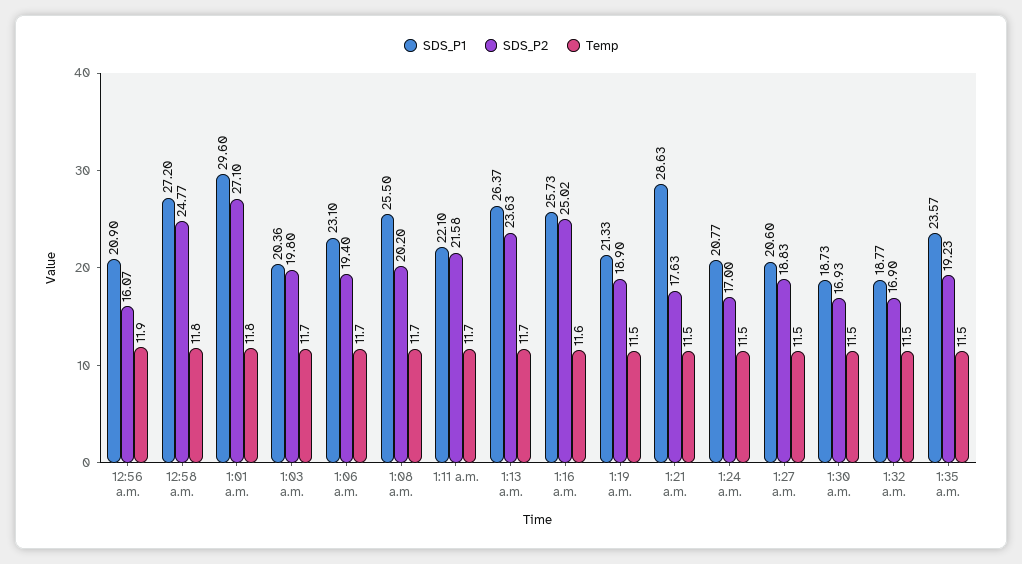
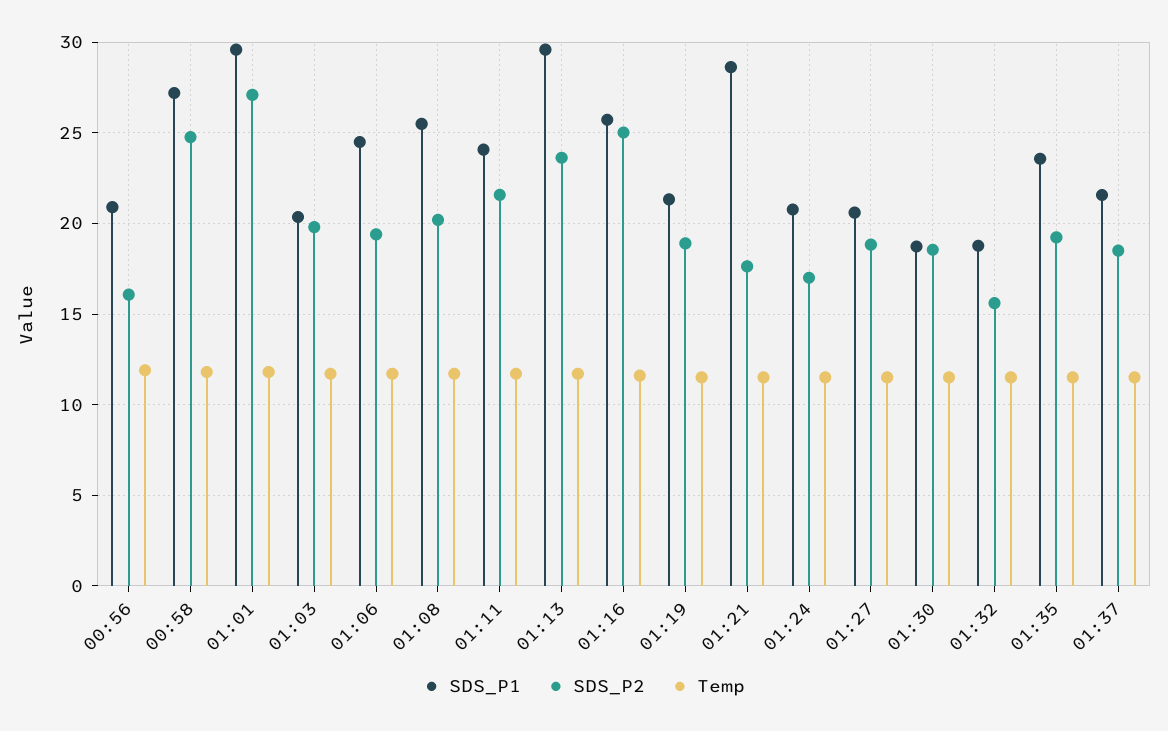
SDS_P1, 1:06 a.m.: 23.1 -> 24.5
SDS_P1, 1:11 a.m.: 22.1 -> 24
SDS_P1, 1:13 a.m.: 26.37 -> 29.5
SDS_P2, 1:30 a.m.: 16.93 -> 18.5
SDS_P2, 1:32 a.m.: 16.9 -> 15.5
SDS_P1, 01:37: none -> 21.5
SDS_P2, 01:37: none -> 18.5
Temp, 01:37: none -> 11.5

